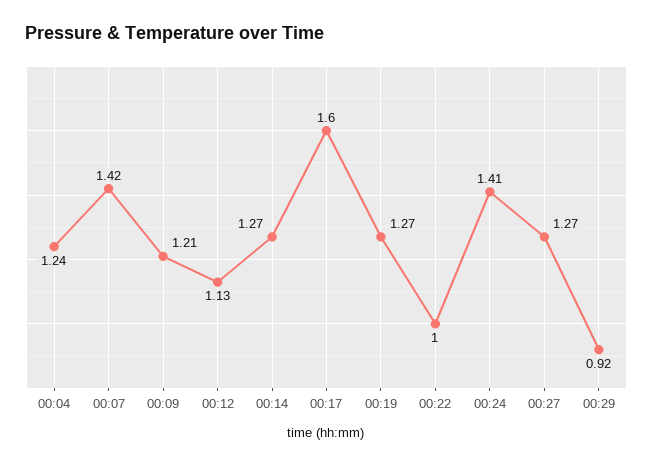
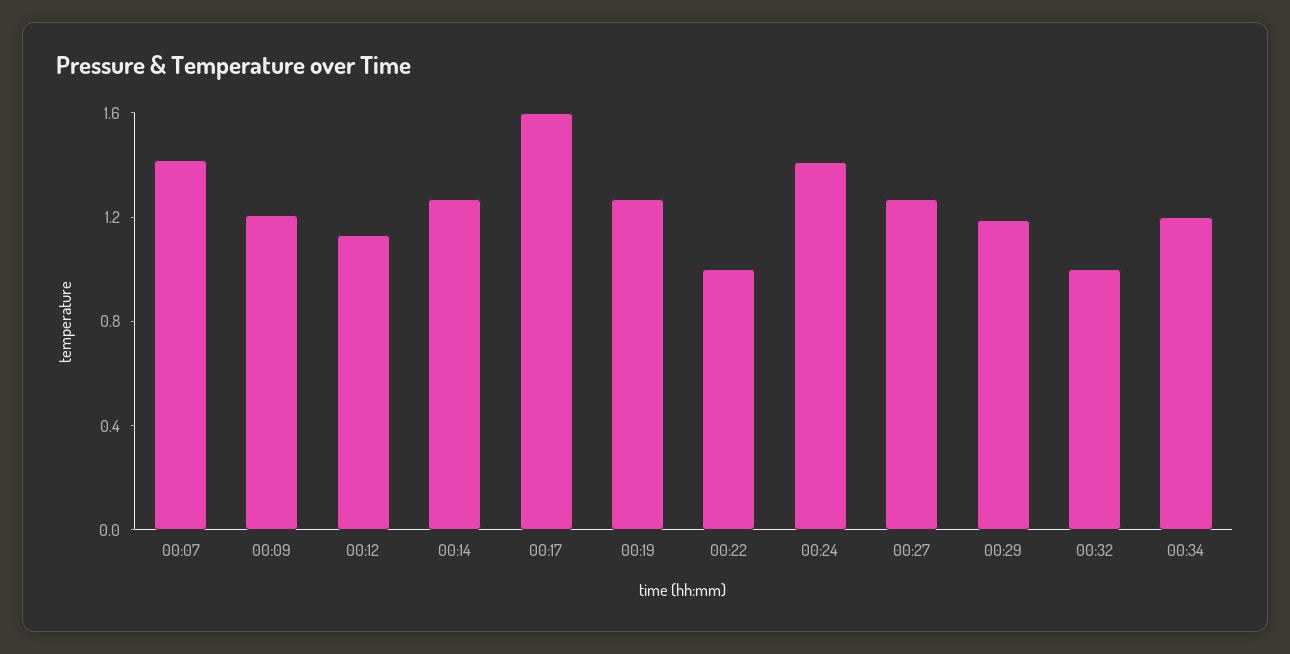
00:04: 1.24 -> none
00:29: 0.92 -> 1.2
00:32: none -> 1
00:34: none -> 1.2

